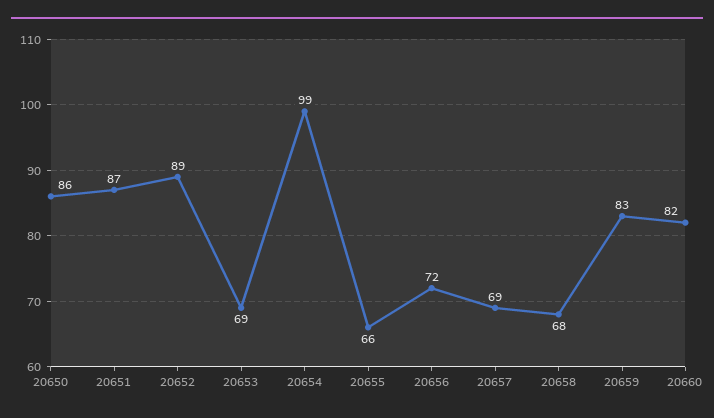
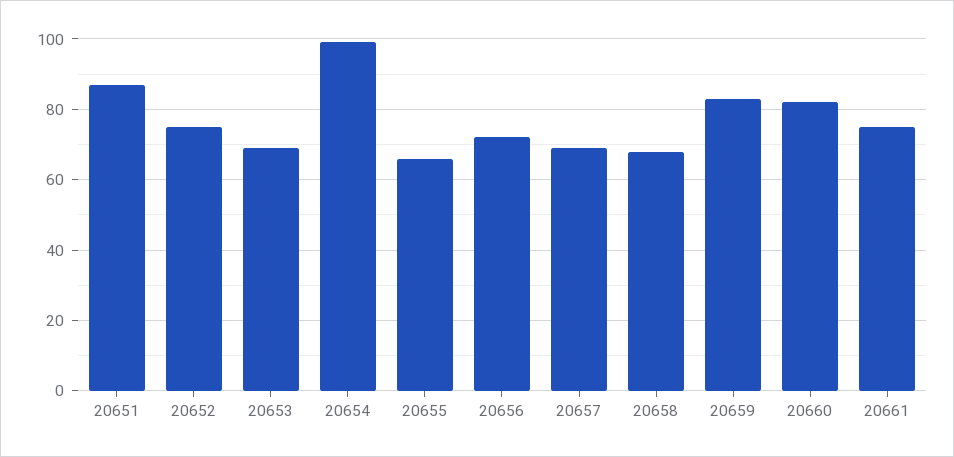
20650: 86 -> none
20652: 89 -> 75
20661: none -> 75

